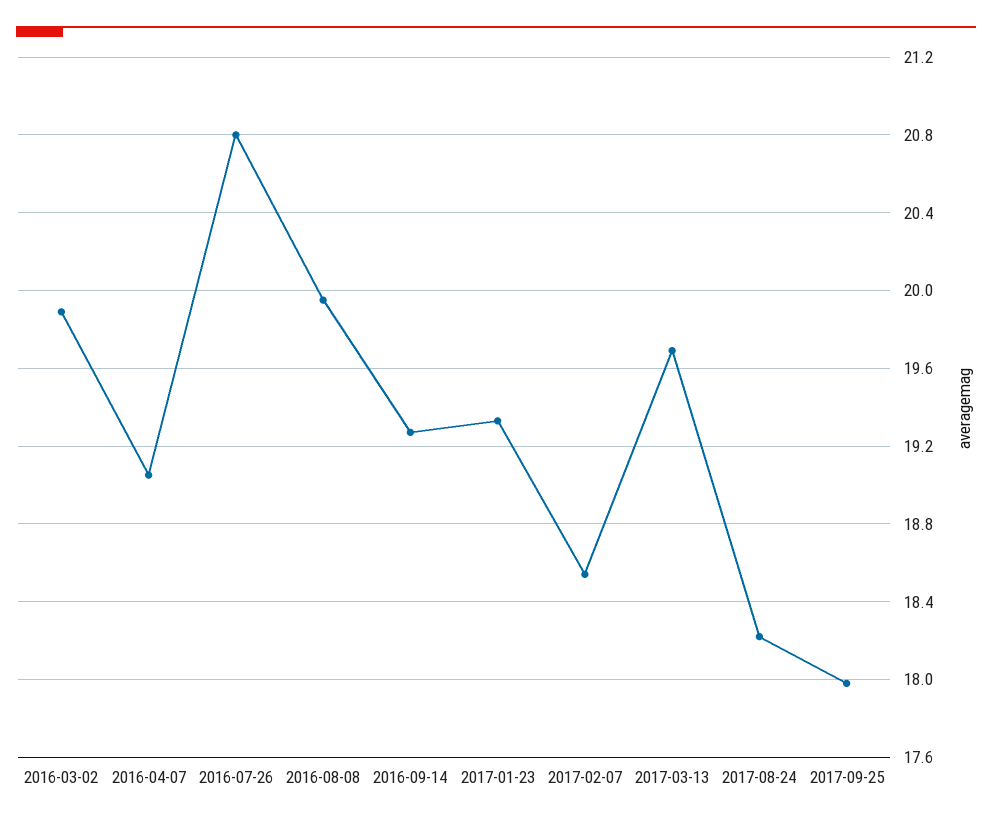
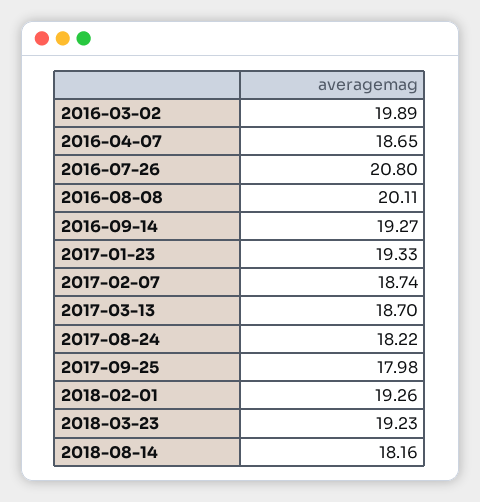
2016-04-07: 19.05 -> 18.65
2016-08-08: 19.95 -> 20.11
2017-02-07: 18.55 -> 18.74
2017-03-13: 19.7 -> 18.7
2018-02-01: none -> 19.26
2018-03-23: none -> 19.23
2018-08-14: none -> 18.16

